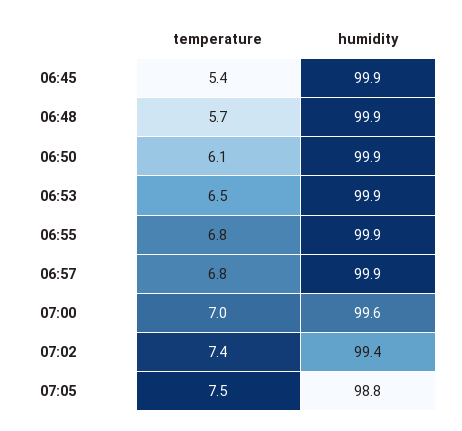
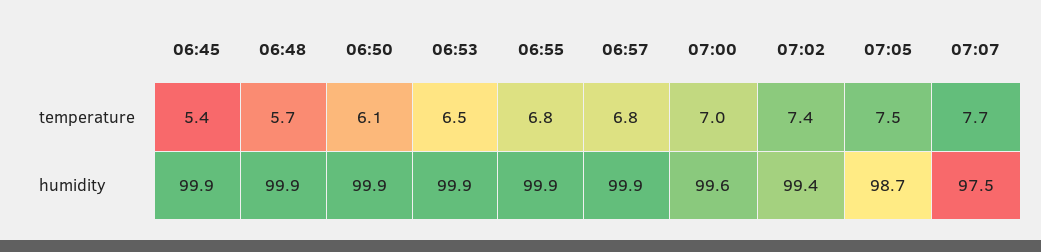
humidity, 07:05: 98.8 -> 98.7
temperature, 07:07: none -> 7.7
humidity, 07:07: none -> 97.5

